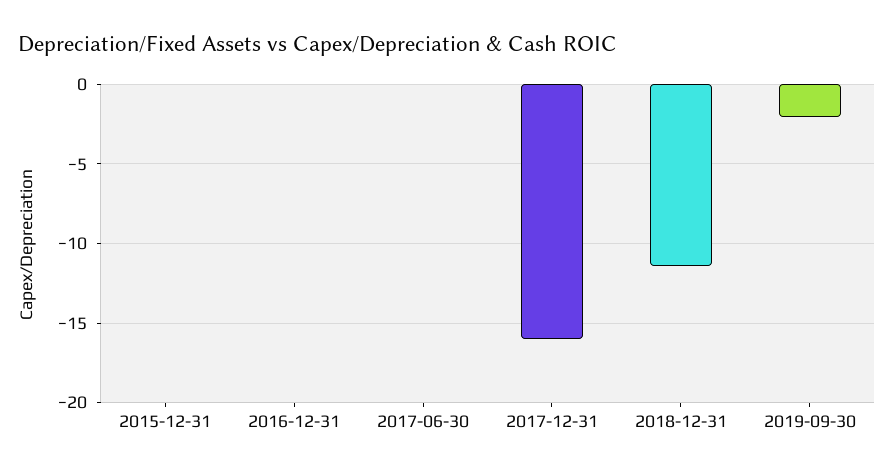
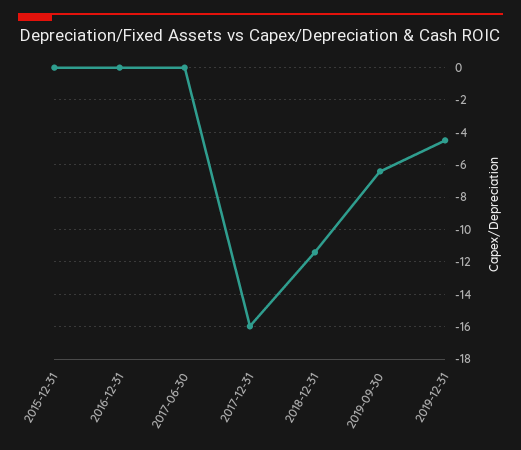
2019-09-30: -2 -> -6.5
2019-12-31: none -> -4.5

